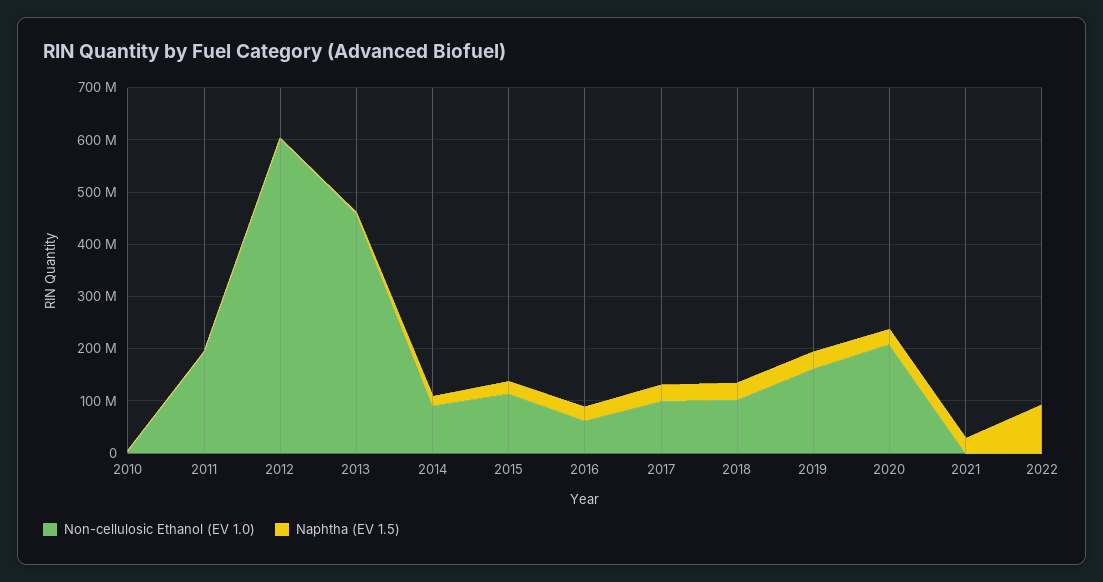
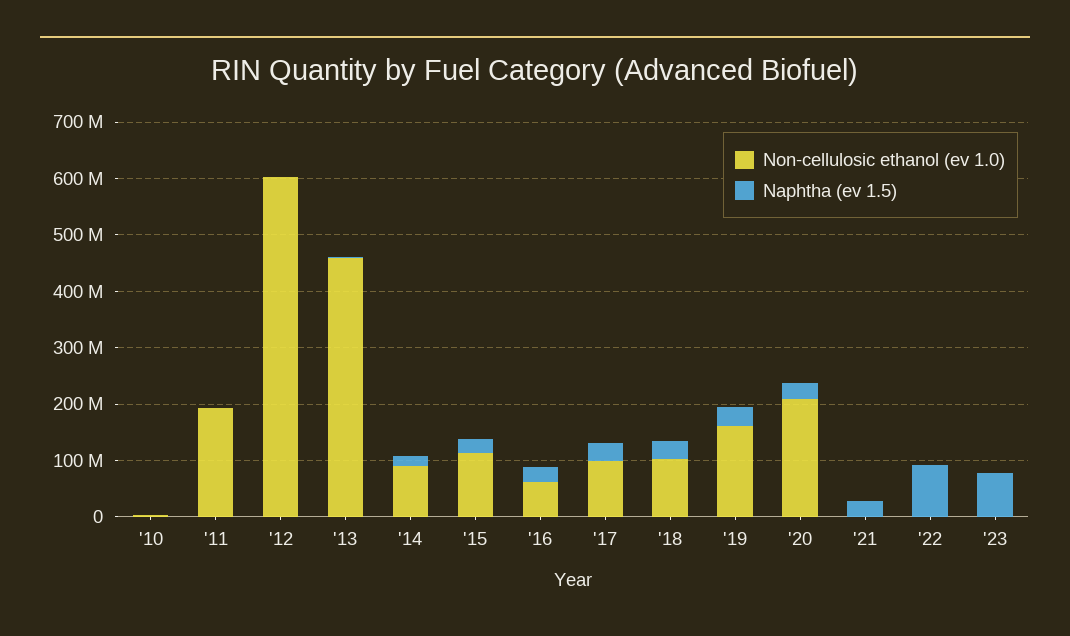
Non-cellulosic Ethanol (EV 1.0), '23: none -> 0
Naphtha (EV 1.5), '23: none -> 80000000

